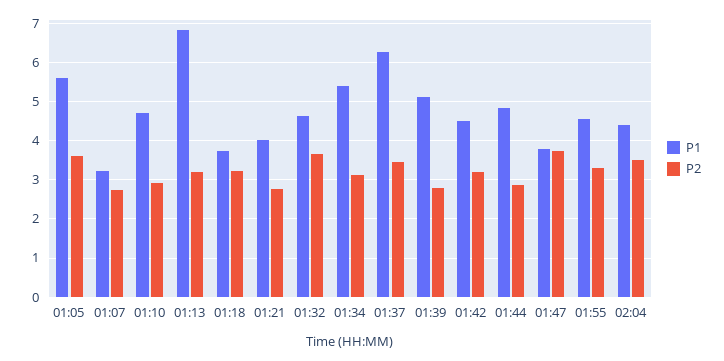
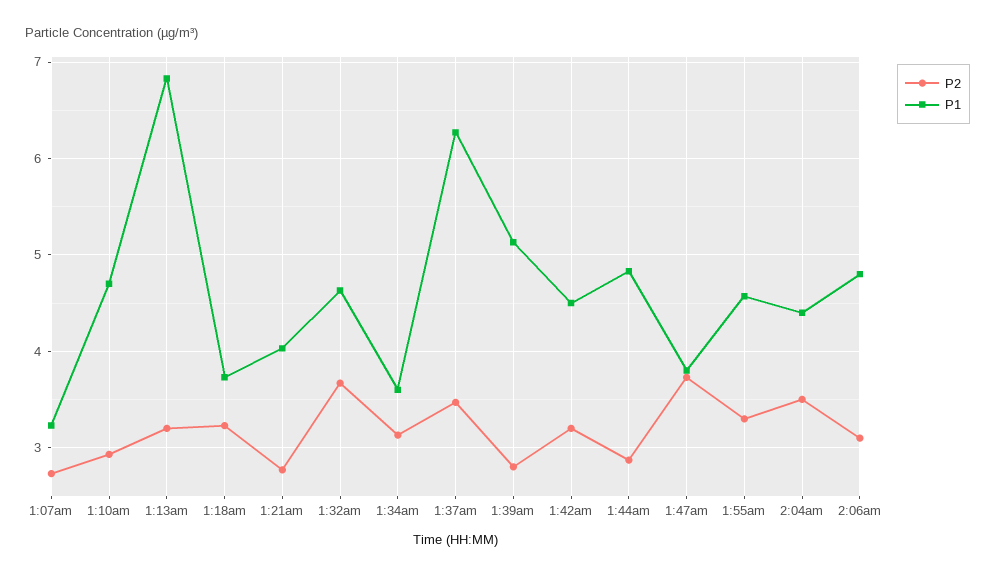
P1, 01:05: 5.6 -> none
P2, 01:05: 3.6 -> none
P1, 01:34: 5.4 -> 3.6
P2, 2:06am: none -> 3.1
P1, 2:06am: none -> 4.8

